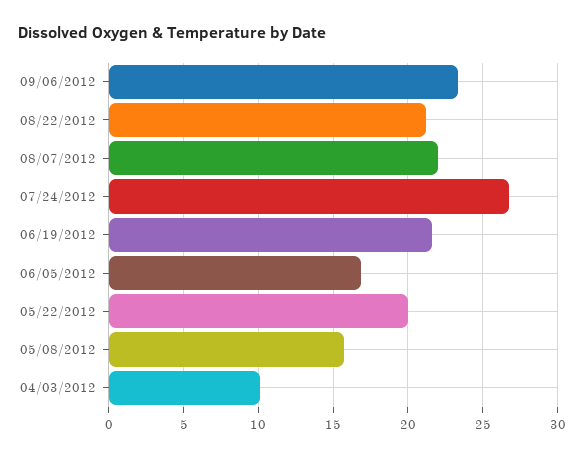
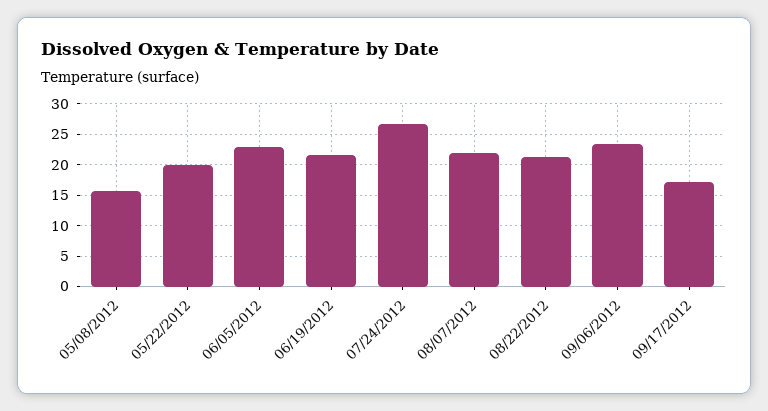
06/05/2012: 17 -> 23
04/03/2012: 10 -> none
09/17/2012: none -> 17

